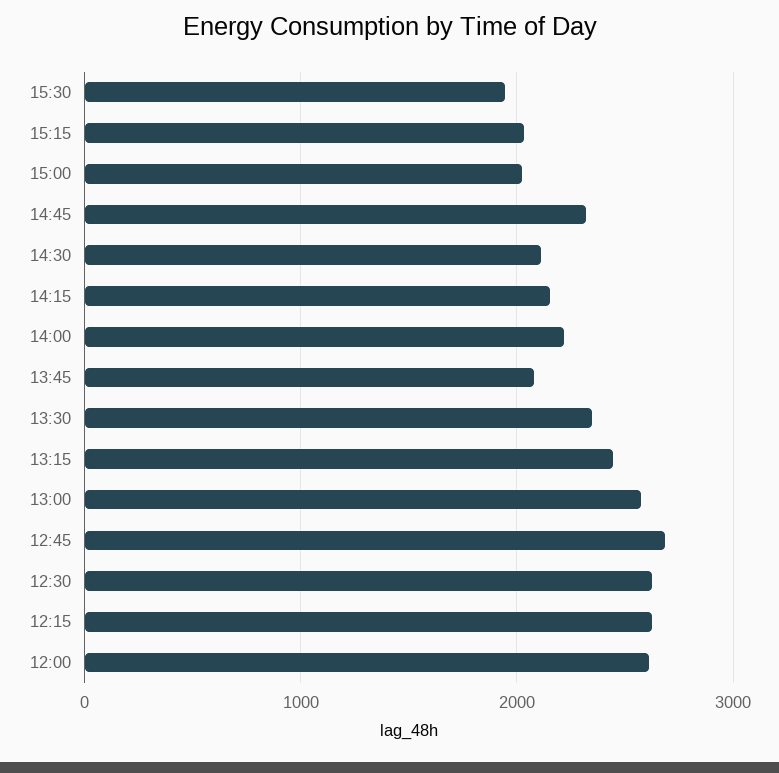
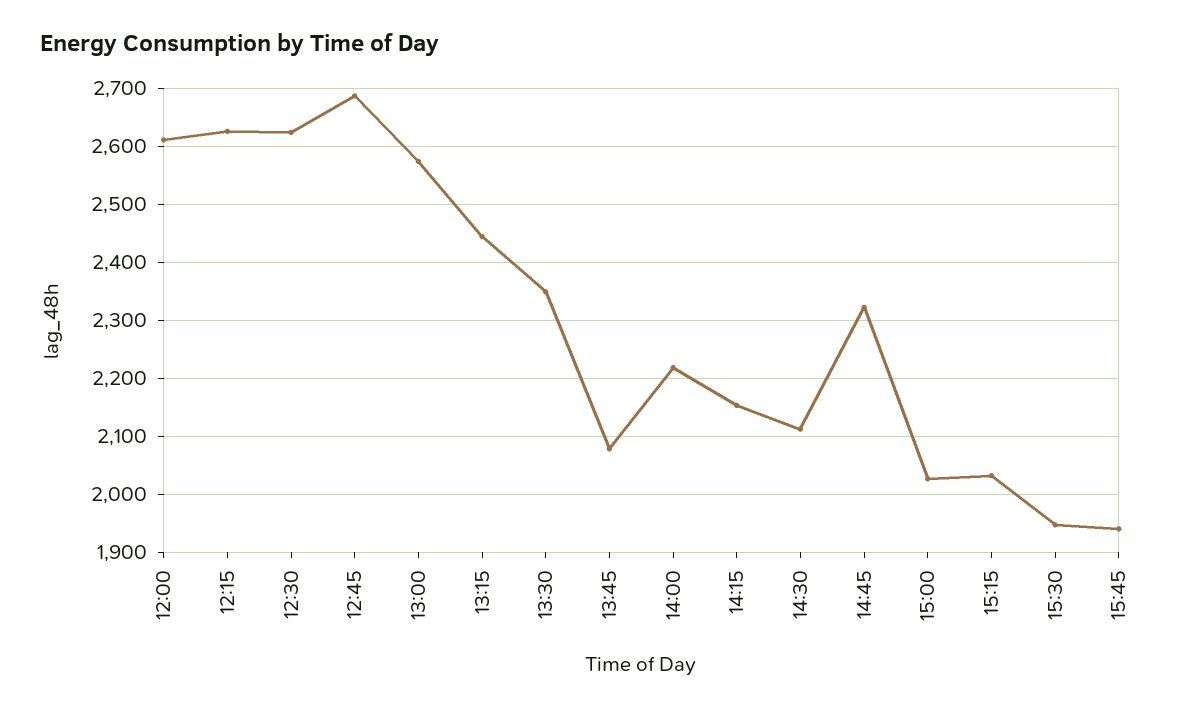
15:45: none -> 1940

